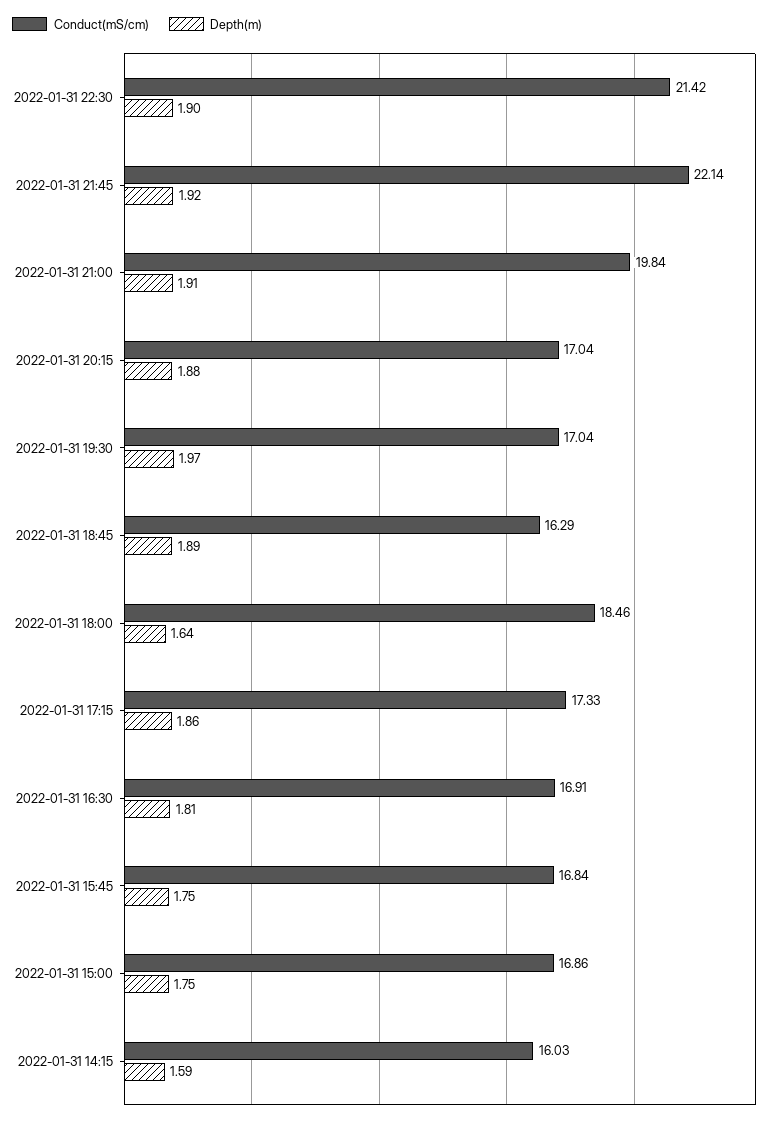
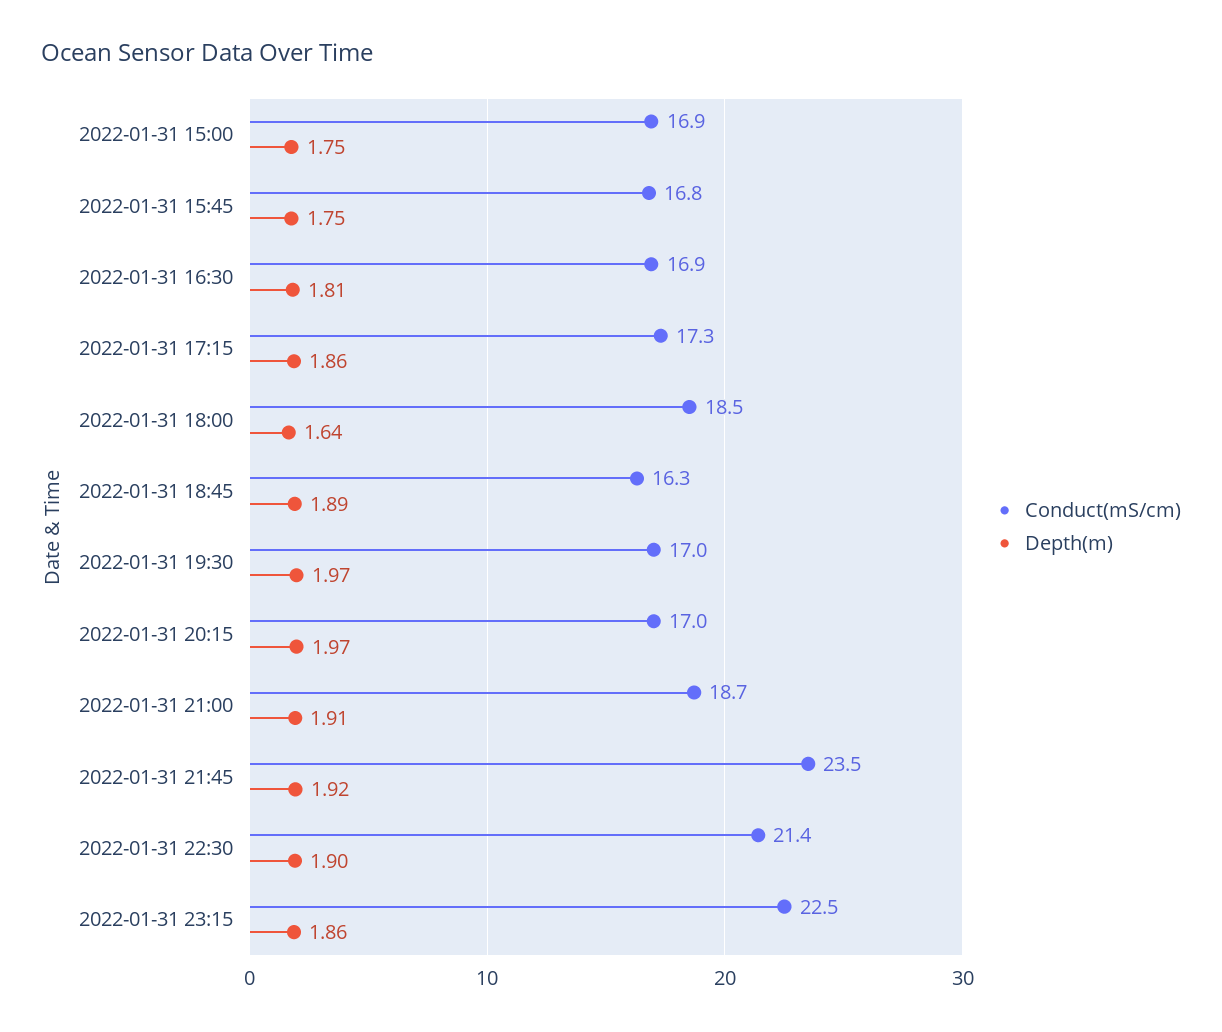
Conduct(mS/cm), 2022-01-31 21:45: 22.14 -> 23.5
Conduct(mS/cm), 2022-01-31 21:00: 19.84 -> 18.7
Depth(m), 2022-01-31 20:15: 1.88 -> 1.97
Conduct(mS/cm), 2022-01-31 14:15: 16.03 -> none
Depth(m), 2022-01-31 14:15: 1.59 -> none
Conduct(mS/cm), 2022-01-31 23:15: none -> 22.5
Depth(m), 2022-01-31 23:15: none -> 1.86

